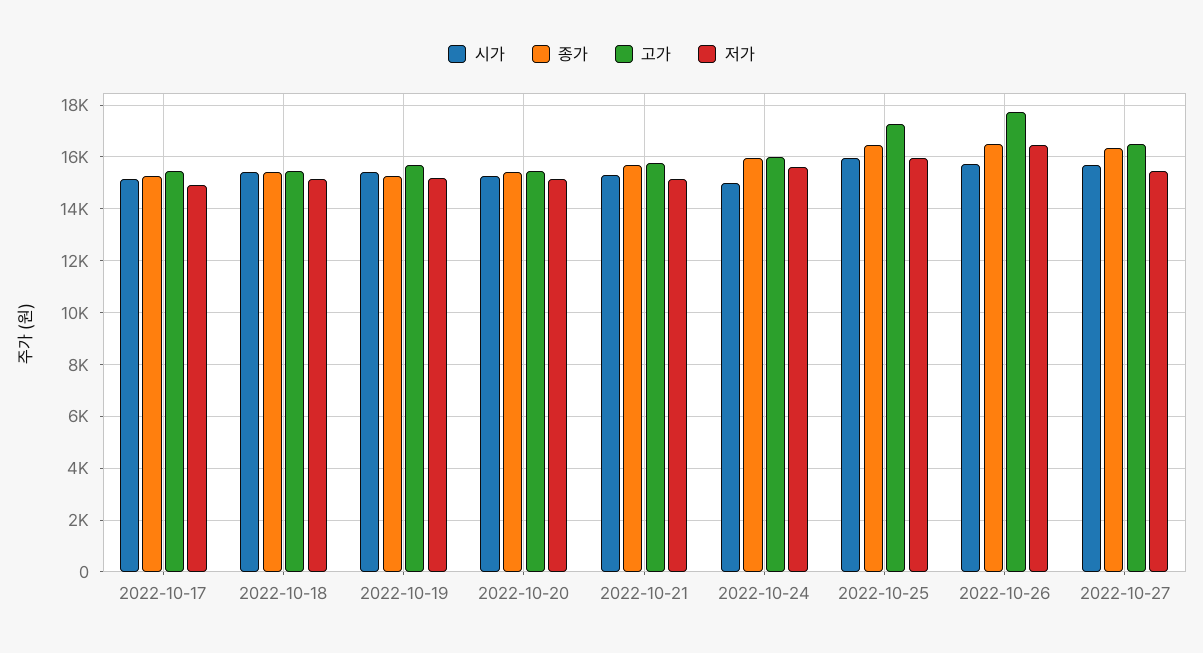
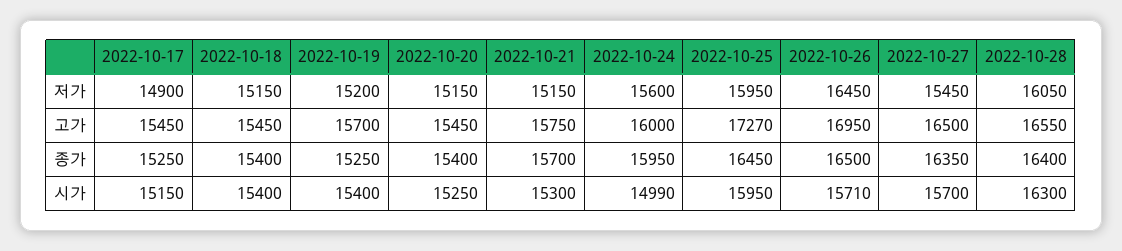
고가, 2022-10-26: 17750 -> 16950
저가, 2022-10-28: none -> 16050
고가, 2022-10-28: none -> 16550
종가, 2022-10-28: none -> 16400
시가, 2022-10-28: none -> 16300

